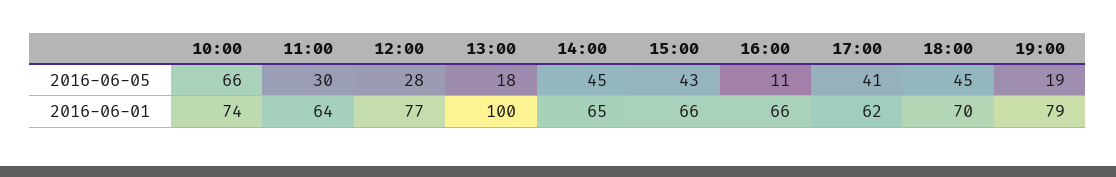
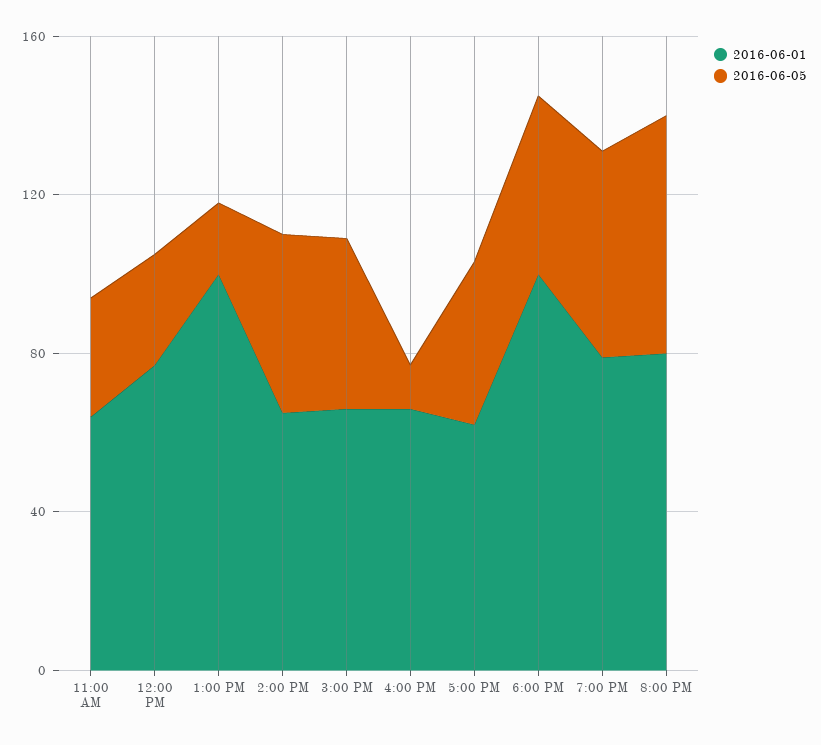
2016-06-05, 10:00: 66 -> none
2016-06-05, 19:00: 19 -> 50
2016-06-01, 10:00: 74 -> none
2016-06-01, 18:00: 70 -> 100
2016-06-01, 8:00 PM: none -> 80
2016-06-05, 8:00 PM: none -> 60

